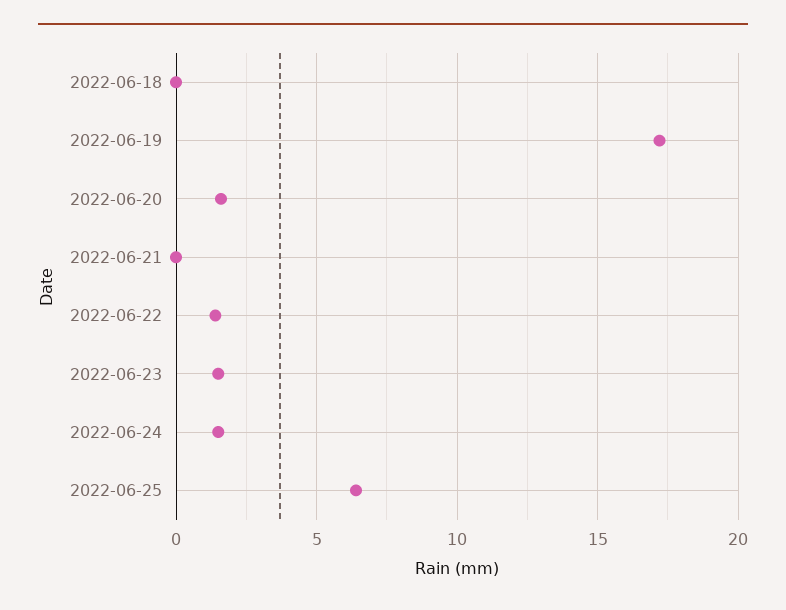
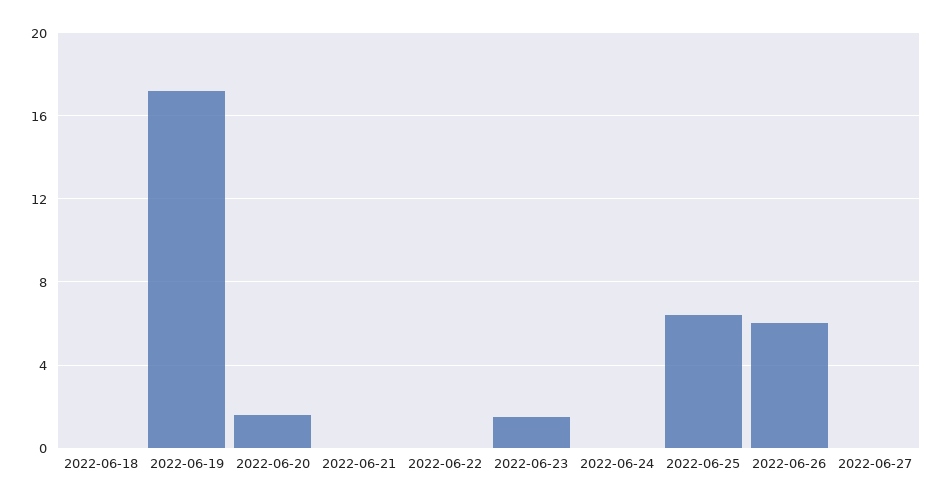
2022-06-22: 1.5 -> 0
2022-06-24: 1.5 -> 0
2022-06-26: none -> 6
2022-06-27: none -> 0

